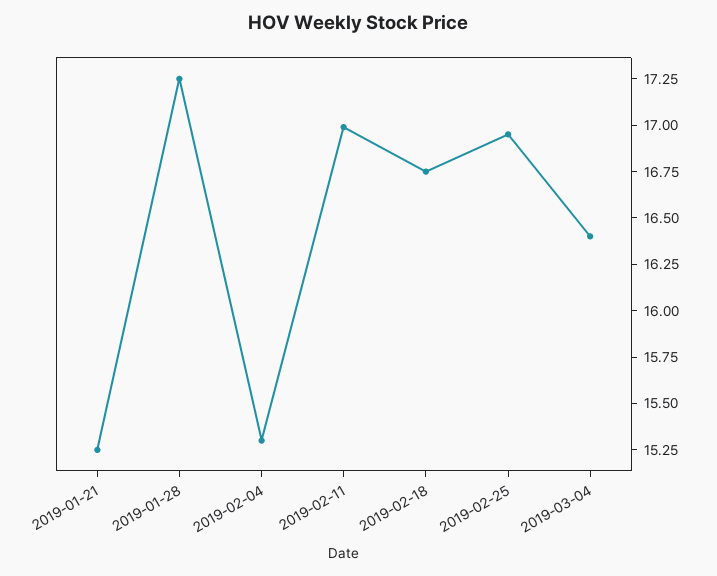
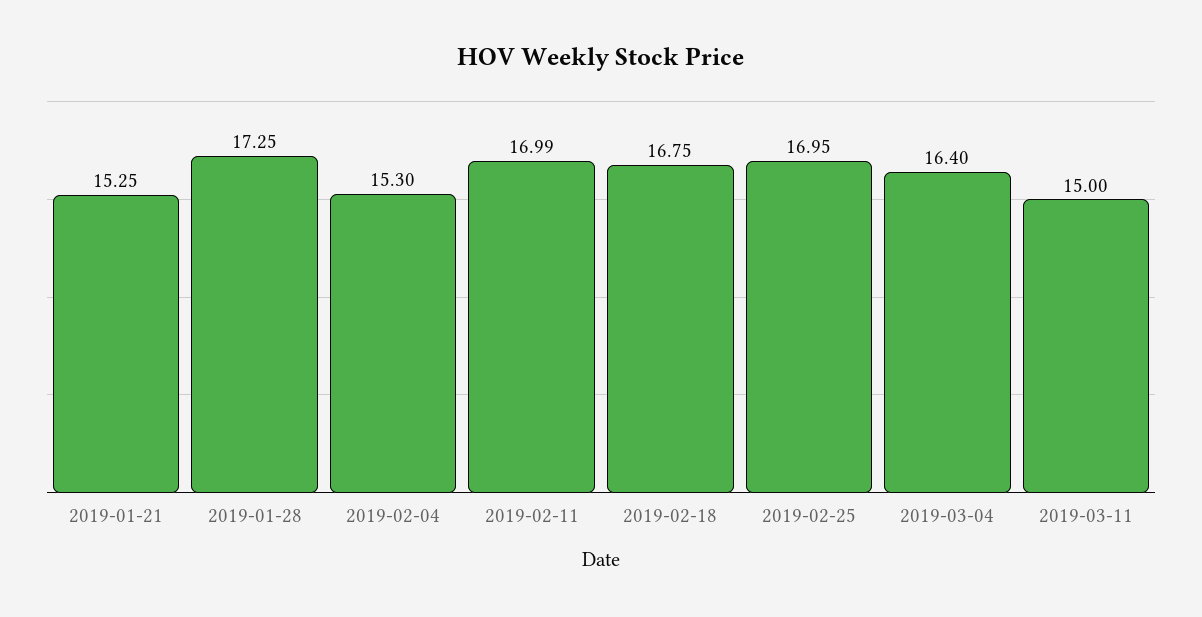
2019-03-11: none -> 15

